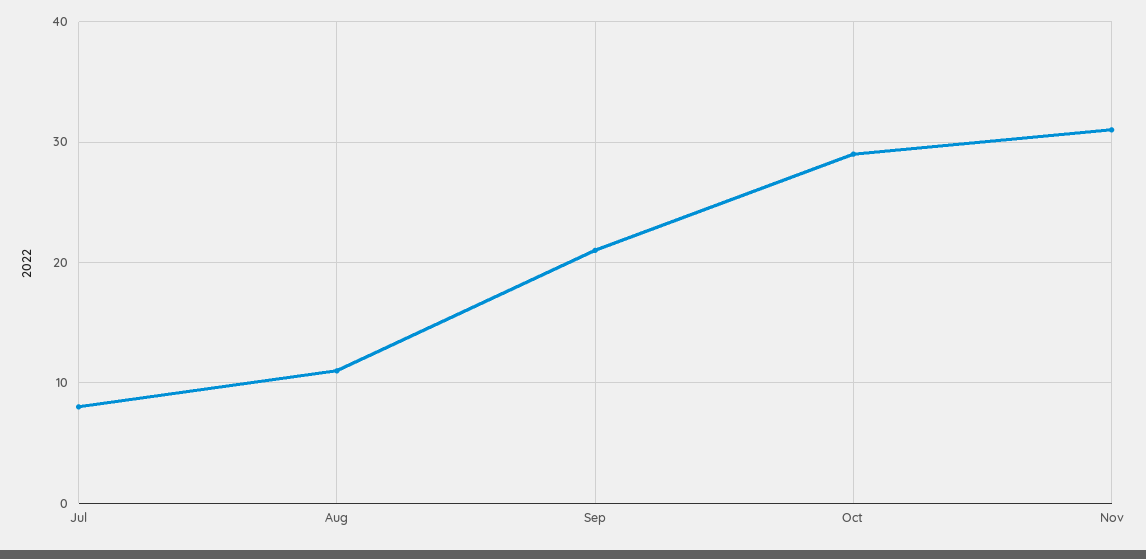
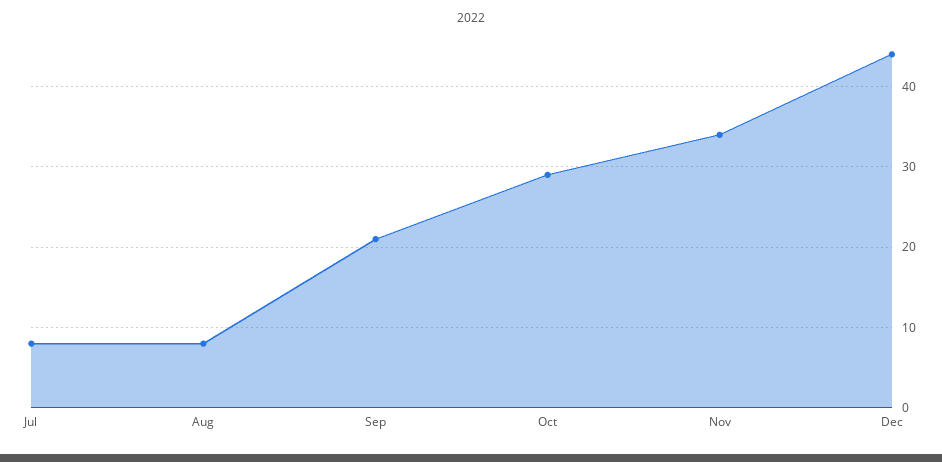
Aug: 11 -> 8
Nov: 31 -> 34
Dec: none -> 44

